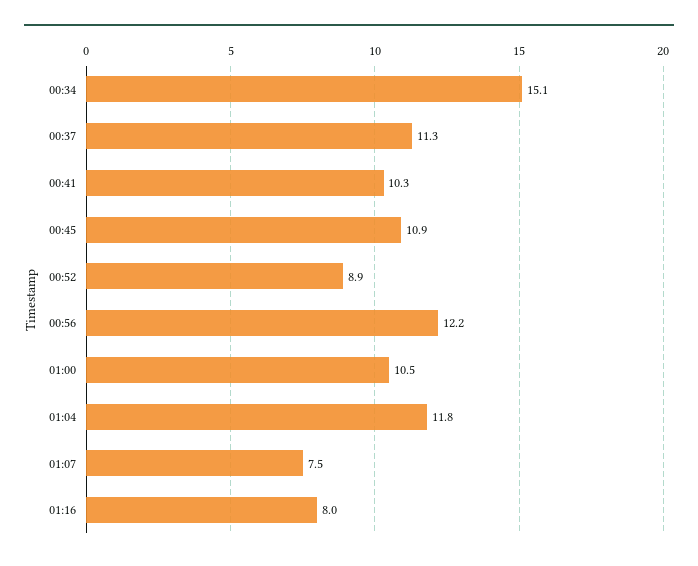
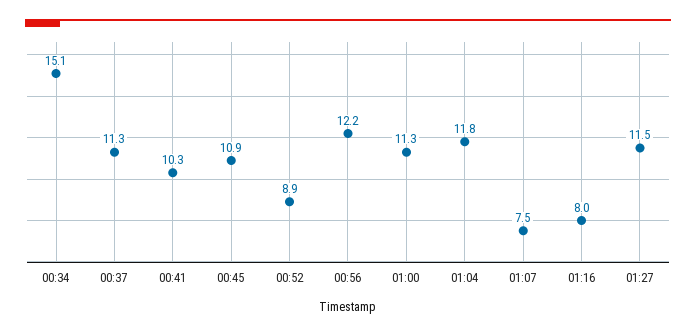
01:00: 10.5 -> 11.3
01:27: none -> 11.5

